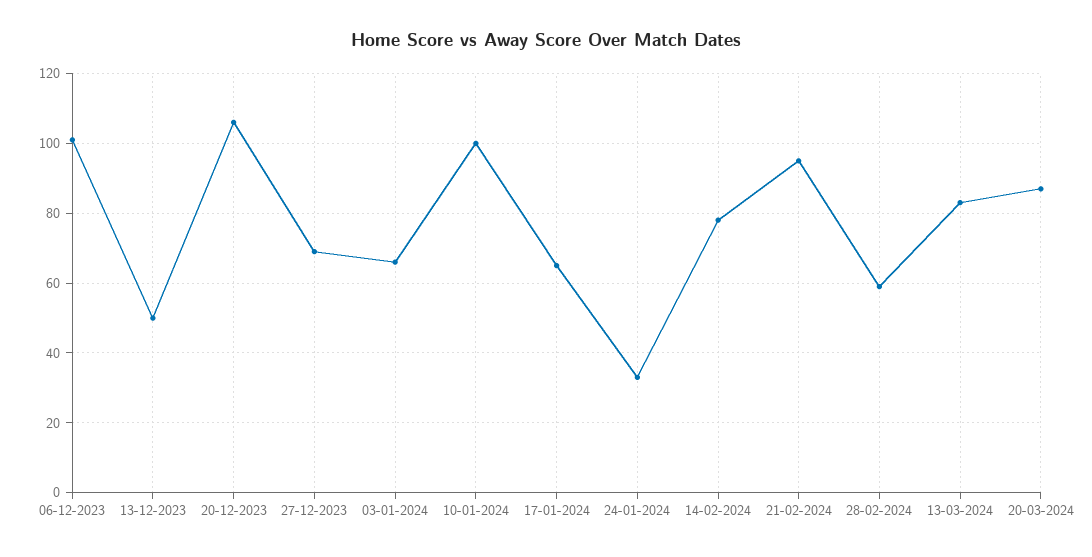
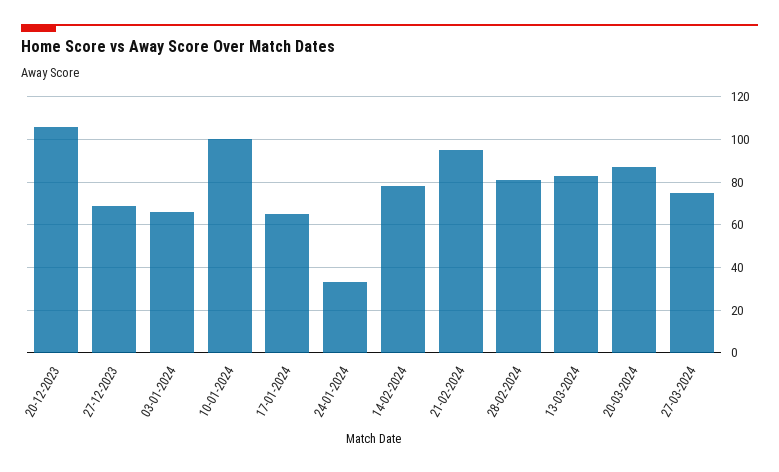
06-12-2023: 100 -> none
13-12-2023: 50 -> none
28-02-2024: 60 -> 80
27-03-2024: none -> 75

